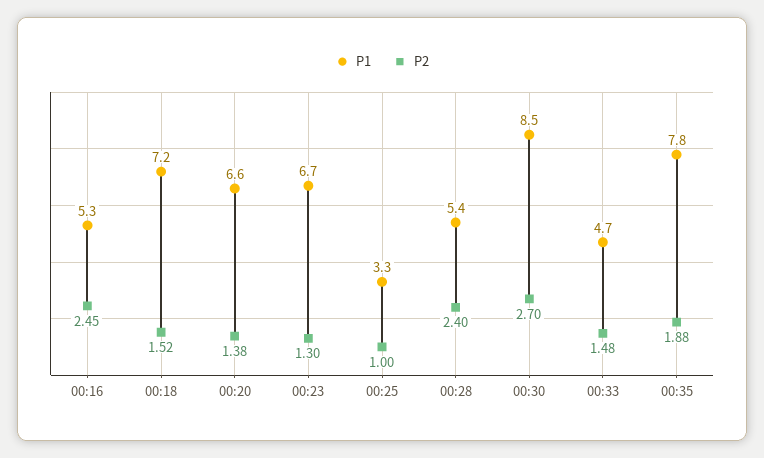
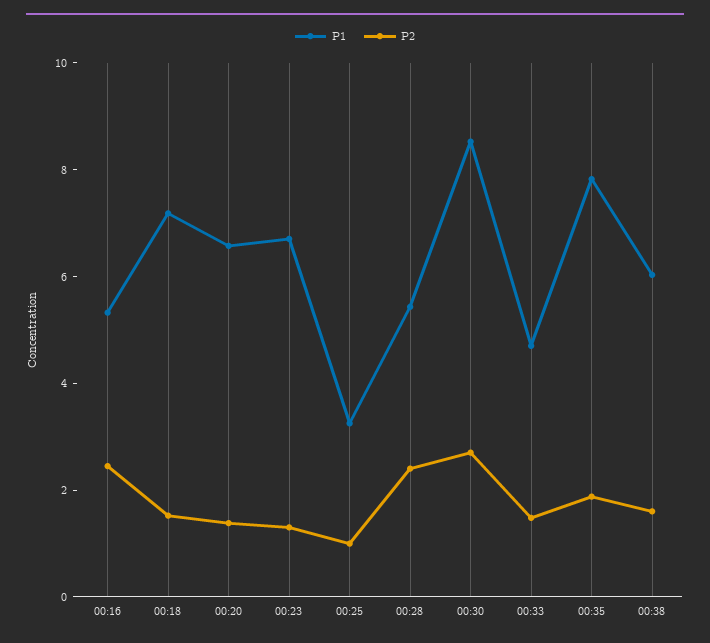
P1, 00:38: none -> 6
P2, 00:38: none -> 1.5

